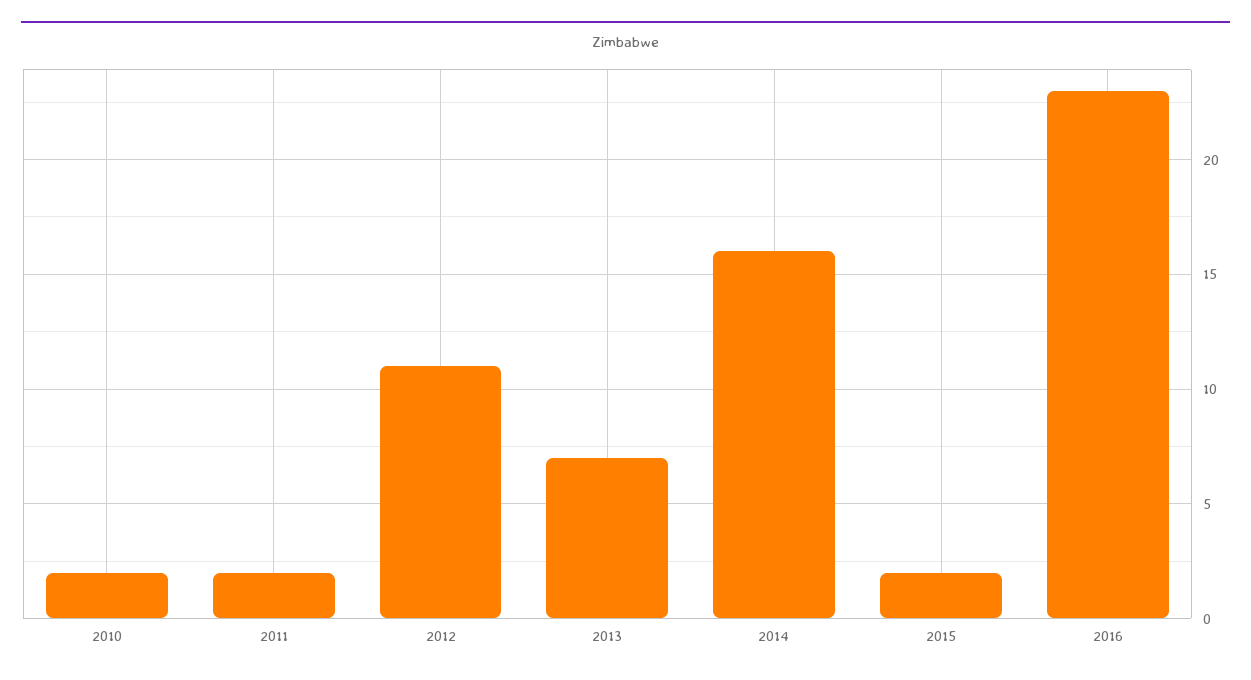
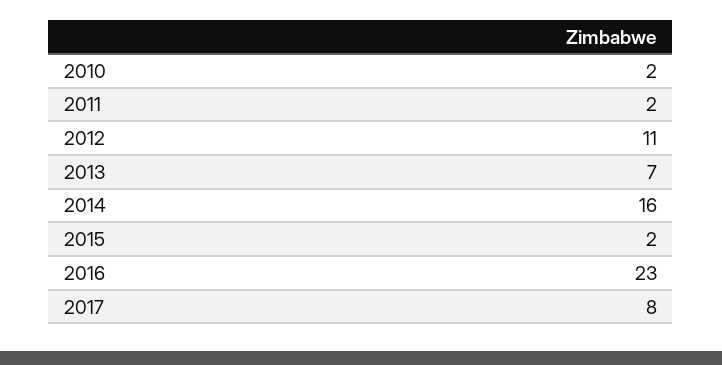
2017: none -> 8

